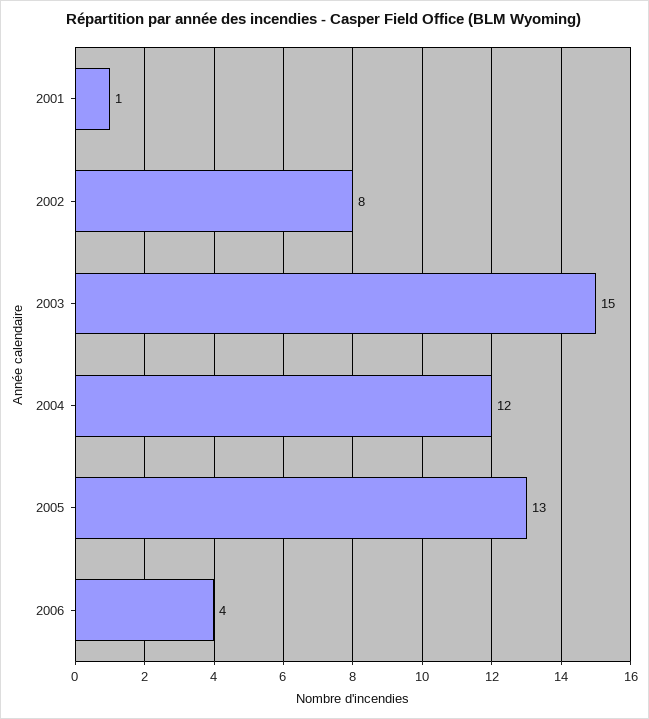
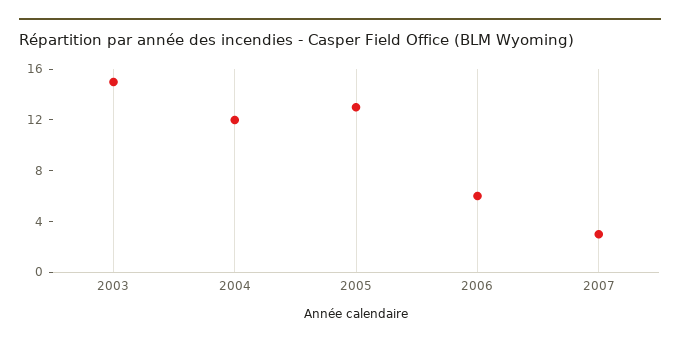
2001: 1 -> none
2002: 8 -> none
2006: 4 -> 6
2007: none -> 3

